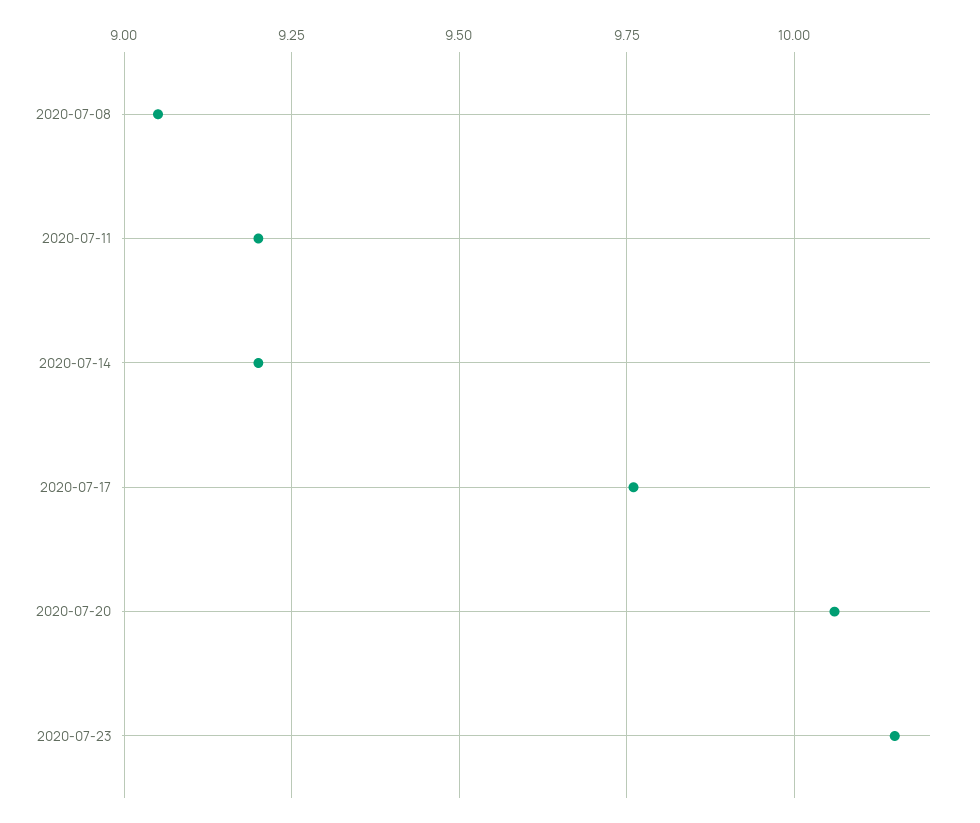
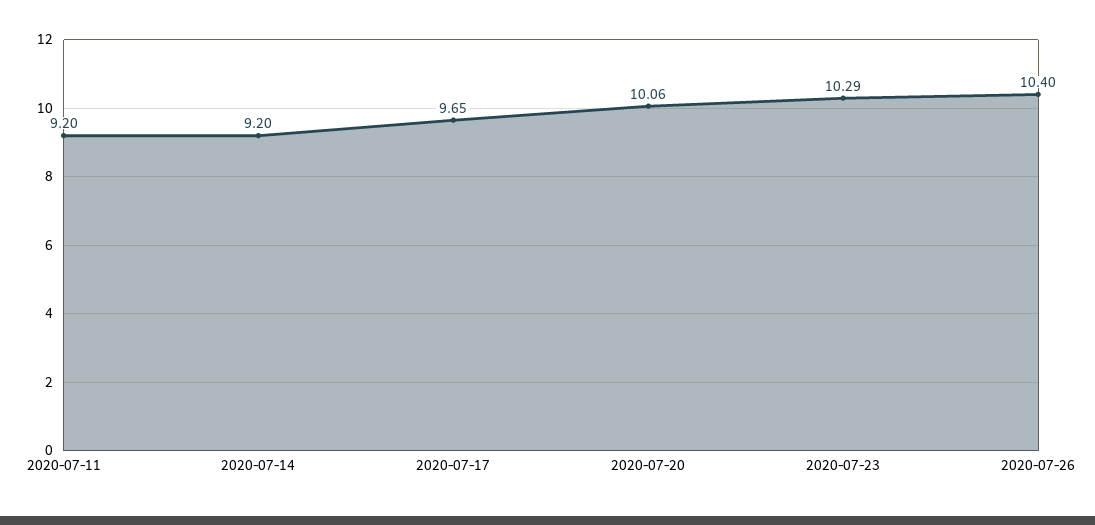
2020-07-08: 9.05 -> none
2020-07-17: 9.75 -> 9.65
2020-07-23: 10.15 -> 10.29
2020-07-26: none -> 10.4

